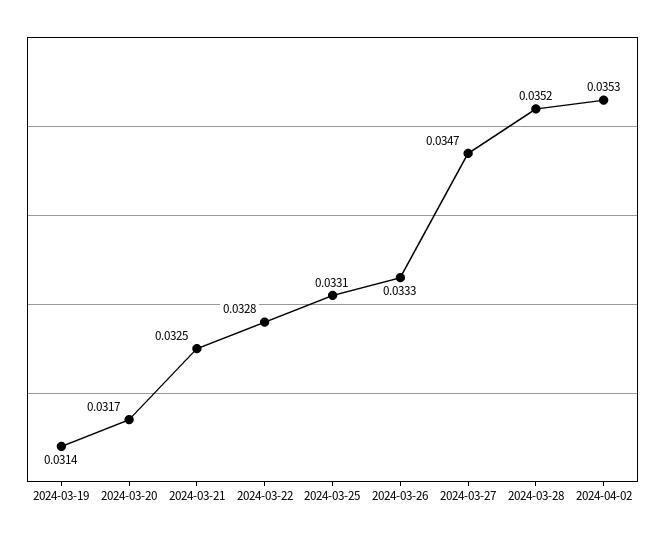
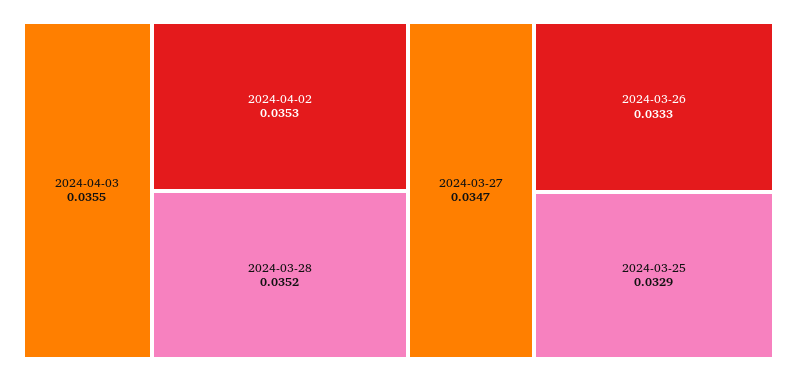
2024-03-19: 0.0314 -> none
2024-03-20: 0.0317 -> none
2024-03-21: 0.0325 -> none
2024-03-22: 0.0328 -> none
2024-03-25: 0.0331 -> 0.0329
2024-04-03: none -> 0.0355

